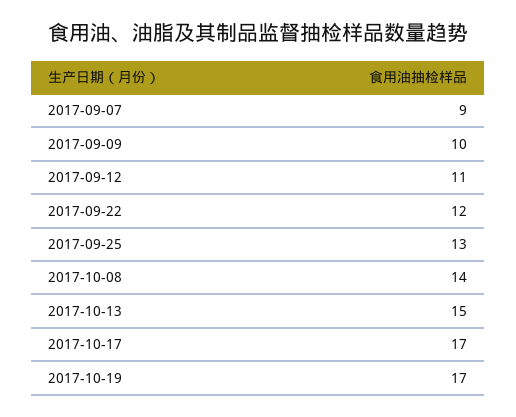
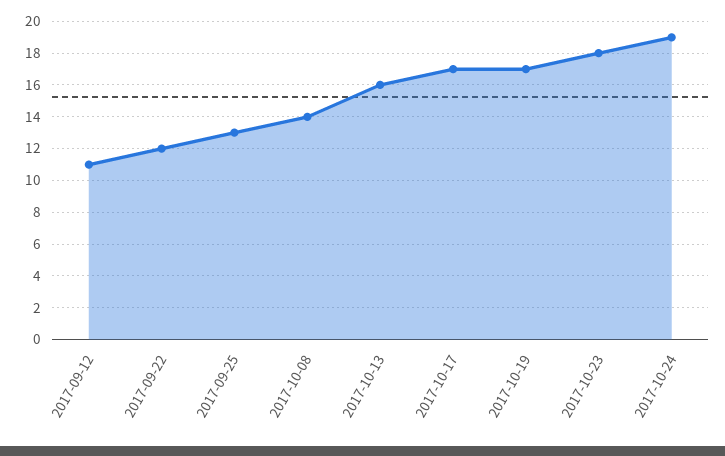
2017-09-07: 9 -> none
2017-09-09: 10 -> none
2017-10-13: 15 -> 16
2017-10-23: none -> 18
2017-10-24: none -> 19

